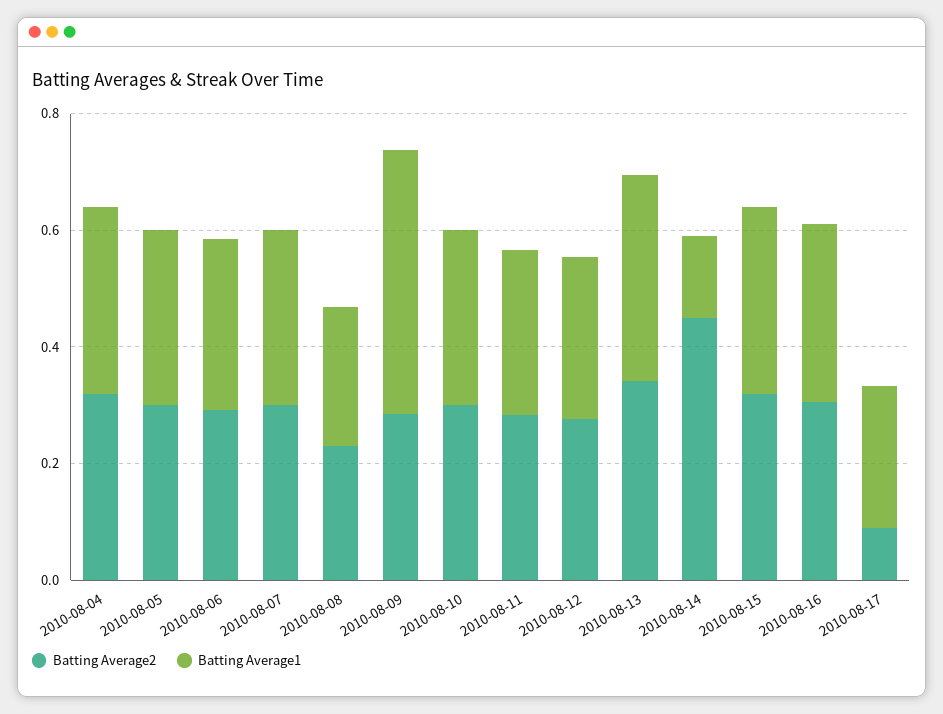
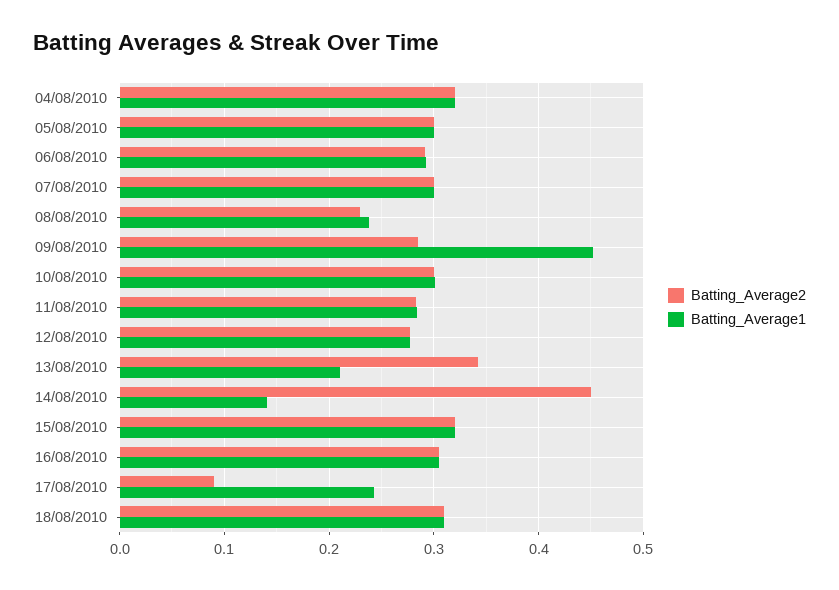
Batting Average1, 2010-08-13: 0.35 -> 0.21
Batting Average2, 18/08/2010: none -> 0.31
Batting Average1, 18/08/2010: none -> 0.31

